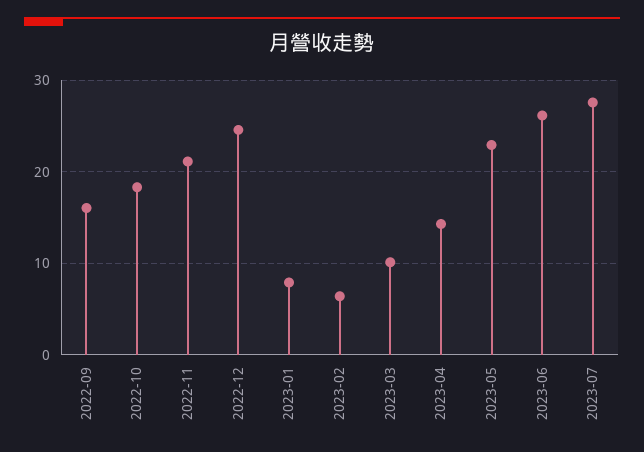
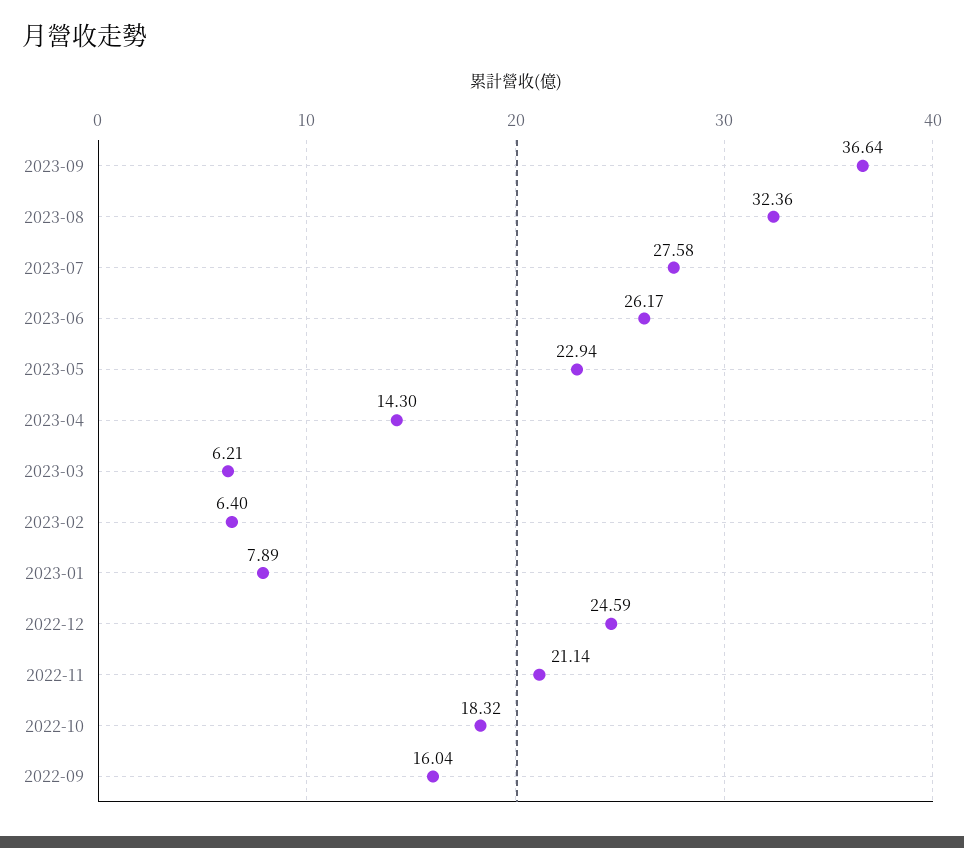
2023-03: 10 -> 6.21
2023-09: none -> 36.64
2023-08: none -> 32.36

